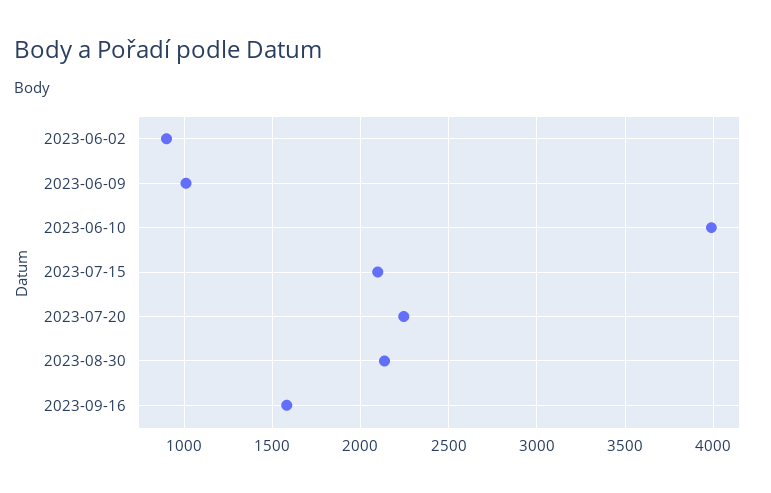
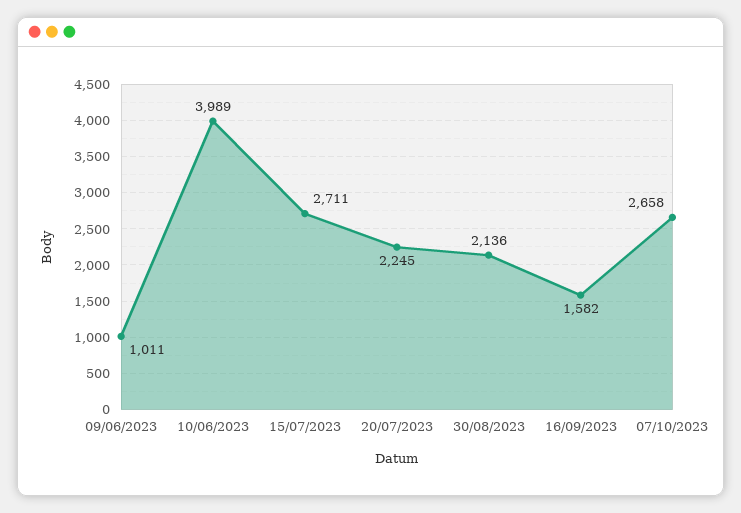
2023-06-02: 900 -> none
2023-07-15: 2100 -> 2711
07/10/2023: none -> 2658

